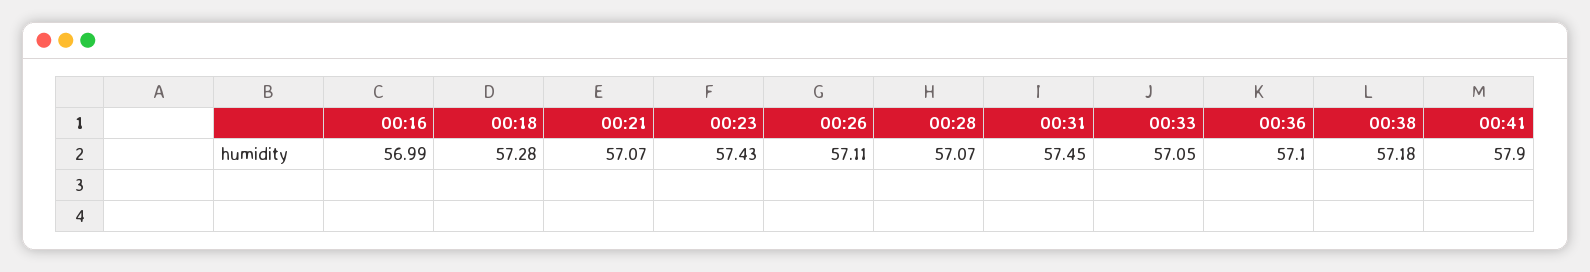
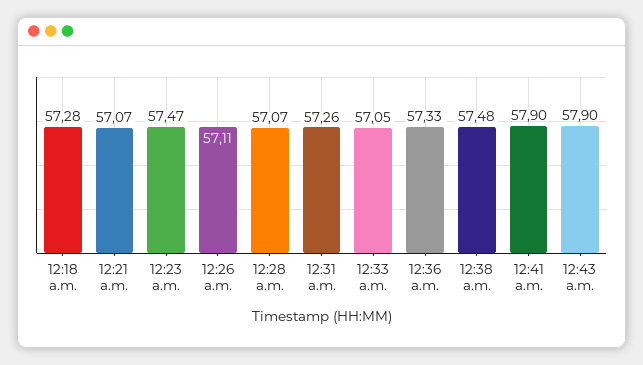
00:16: 56.99 -> none
00:23: 57.43 -> 57.47
00:31: 57.45 -> 57.26
00:36: 57.1 -> 57.33
00:38: 57.18 -> 57.48
12:43 a.m.: none -> 57.9

